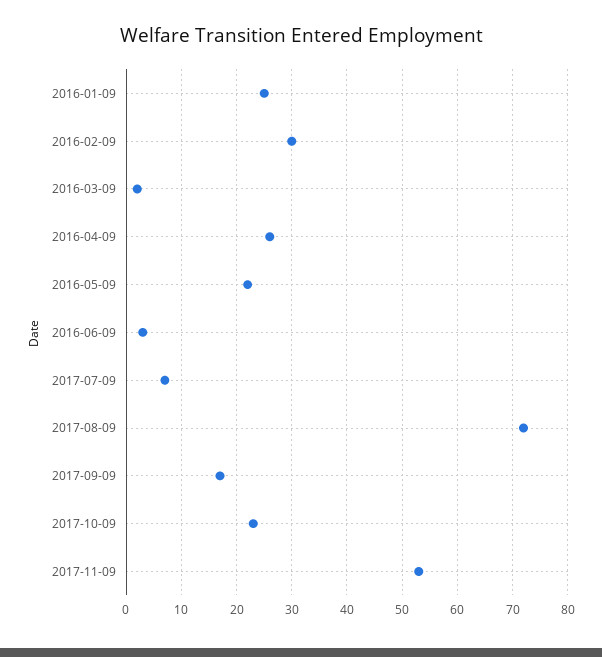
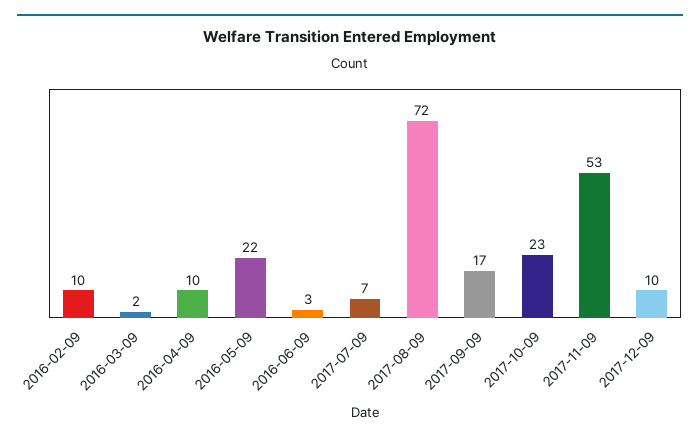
2016-01-09: 25 -> none
2016-02-09: 30 -> 10
2016-04-09: 25 -> 10
2017-12-09: none -> 10

